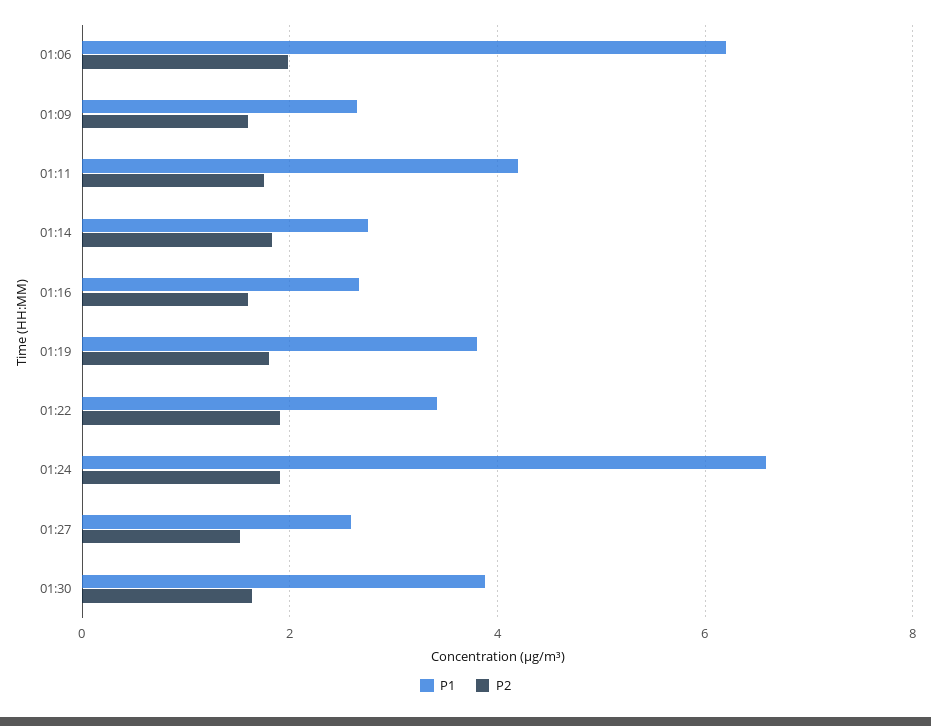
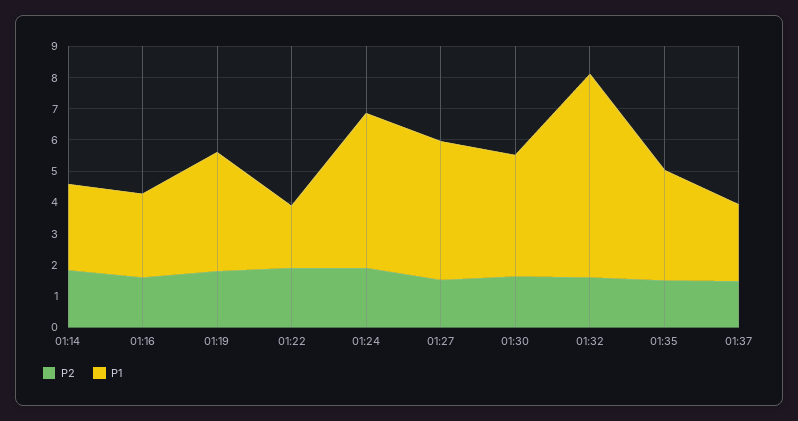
P1, 01:06: 6.2 -> none
P2, 01:06: 2 -> none
P1, 01:09: 2.6 -> none
P2, 01:09: 1.6 -> none
P1, 01:11: 4.2 -> none
P2, 01:11: 1.8 -> none
P1, 01:22: 3.4 -> 2
P1, 01:24: 6.6 -> 5
P1, 01:27: 2.6 -> 4.5
P2, 01:32: none -> 1.5
P1, 01:32: none -> 6.5
P2, 01:35: none -> 1.5
P1, 01:35: none -> 3.5
P2, 01:37: none -> 1.5
P1, 01:37: none -> 2.5

